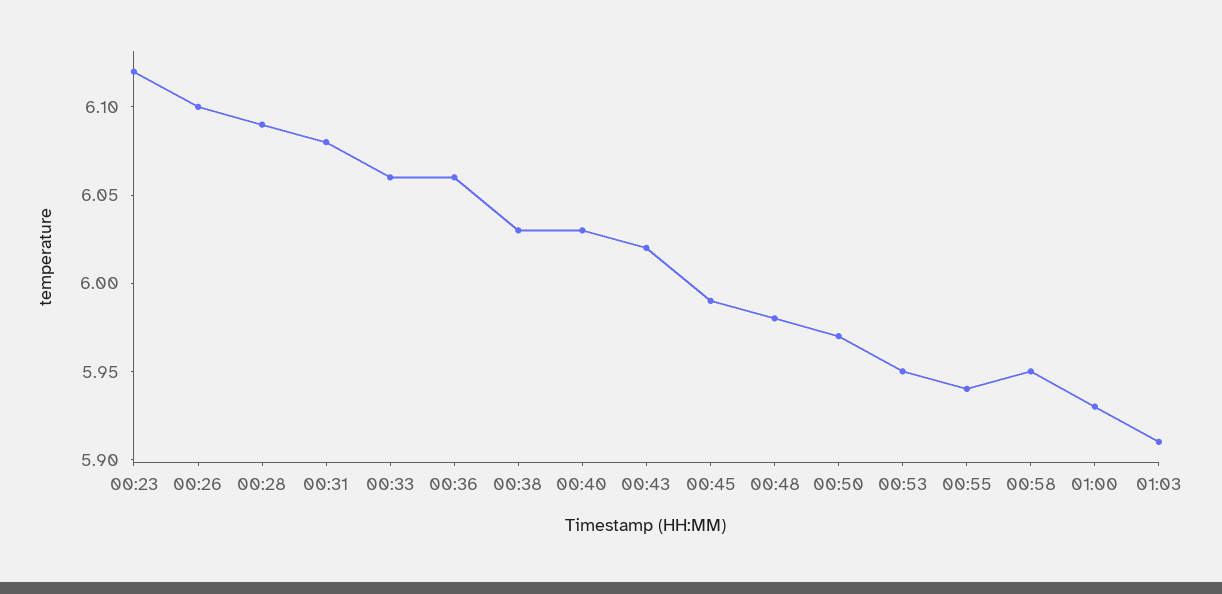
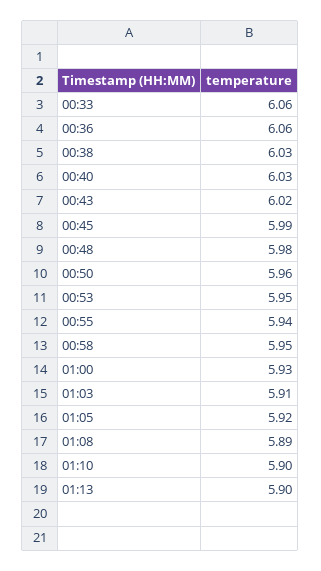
00:23: 6.12 -> none
00:26: 6.1 -> none
00:28: 6.09 -> none
00:31: 6.08 -> none
00:50: 5.97 -> 5.96
01:05: none -> 5.92
01:08: none -> 5.89
01:10: none -> 5.9
01:13: none -> 5.9

